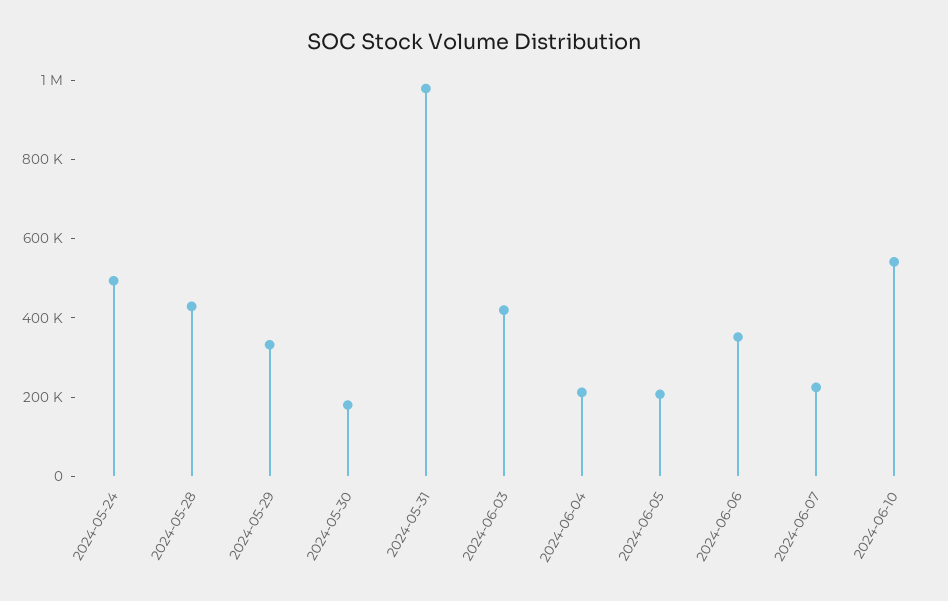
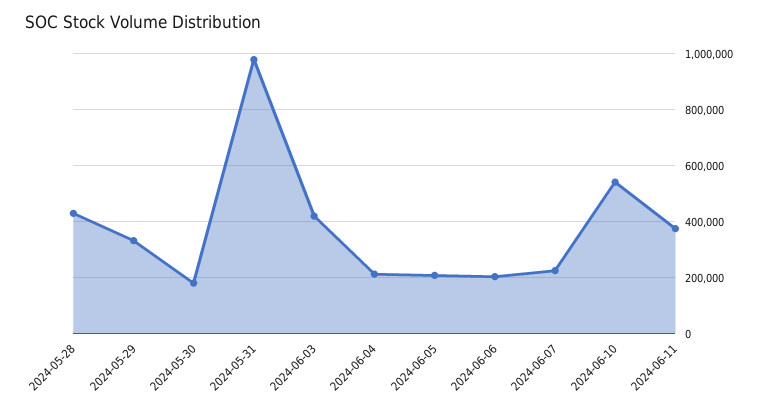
2024-05-24: 500000 -> none
2024-06-06: 350000 -> 200000
2024-06-11: none -> 375000

